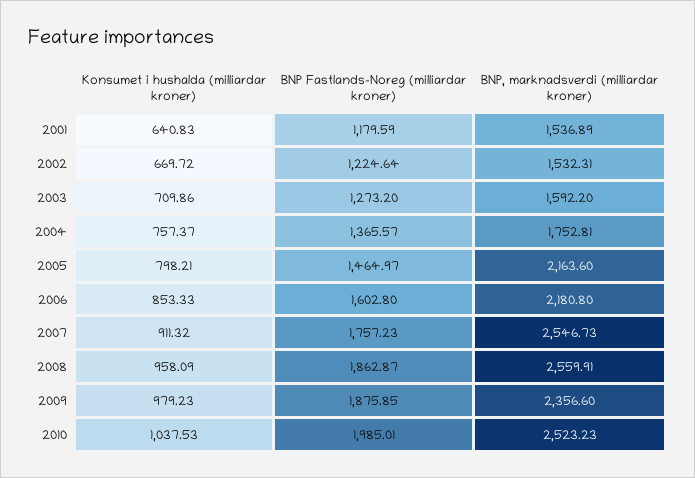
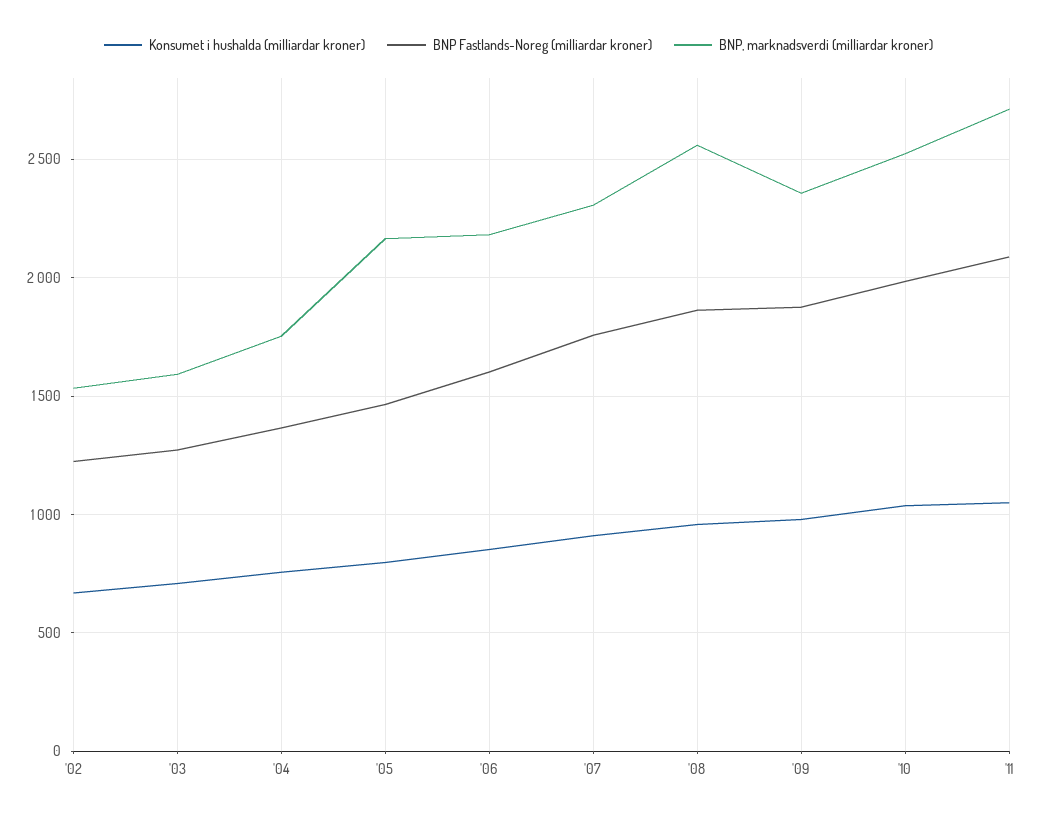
Konsumet i hushalda (milliardar kroner), 2001: 640.83 -> none
BNP Fastlands-Noreg (milliardar kroner), 2001: 1179.59 -> none
BNP, marknadsverdi (milliardar kroner), 2001: 1536.89 -> none
BNP, marknadsverdi (milliardar kroner), 2007: 2546.73 -> 2300
Konsumet i hushalda (milliardar kroner), '11: none -> 1050
BNP Fastlands-Noreg (milliardar kroner), '11: none -> 2100
BNP, marknadsverdi (milliardar kroner), '11: none -> 2700

